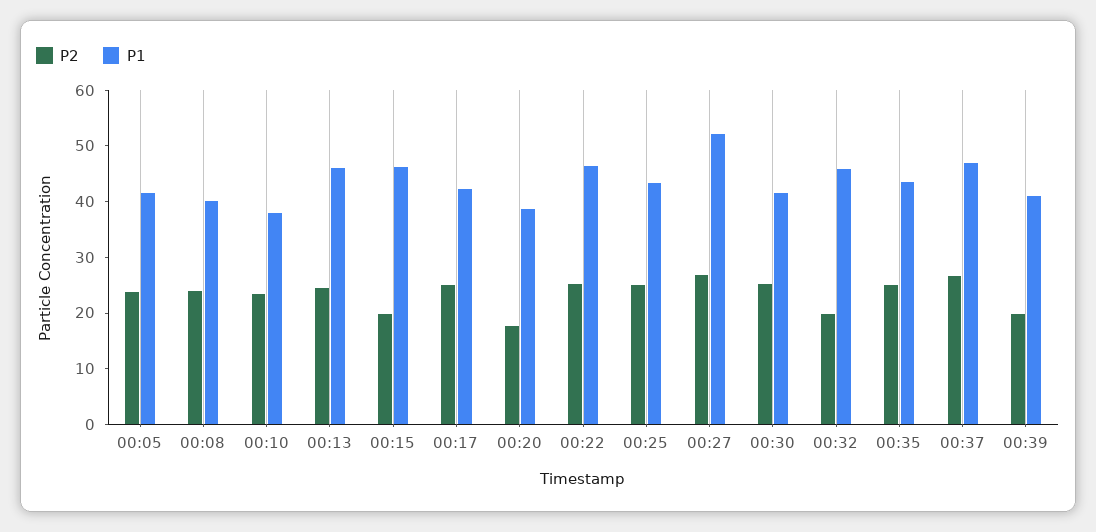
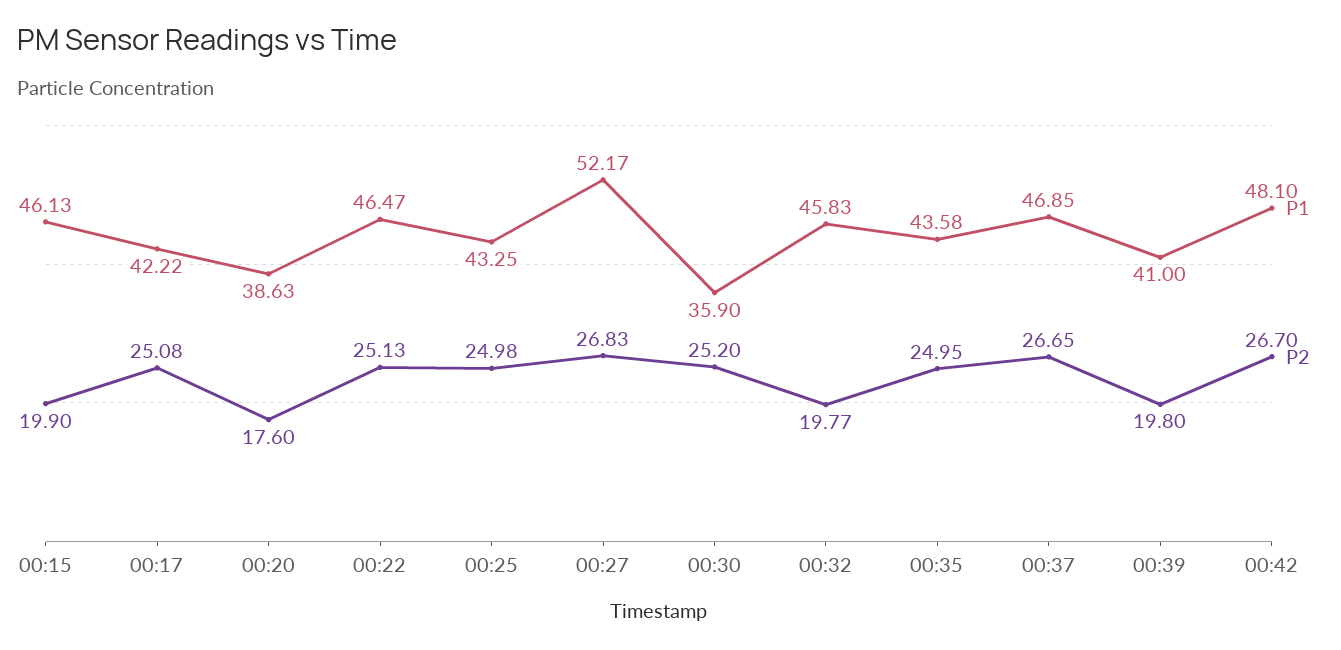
P2, 00:05: 24 -> none
P1, 00:05: 42 -> none
P2, 00:08: 24 -> none
P1, 00:08: 40 -> none
P2, 00:10: 24 -> none
P1, 00:10: 38 -> none
P2, 00:13: 24 -> none
P1, 00:13: 46 -> none
P1, 00:30: 42 -> 35.9
P1, 00:42: none -> 48.1
P2, 00:42: none -> 26.7

